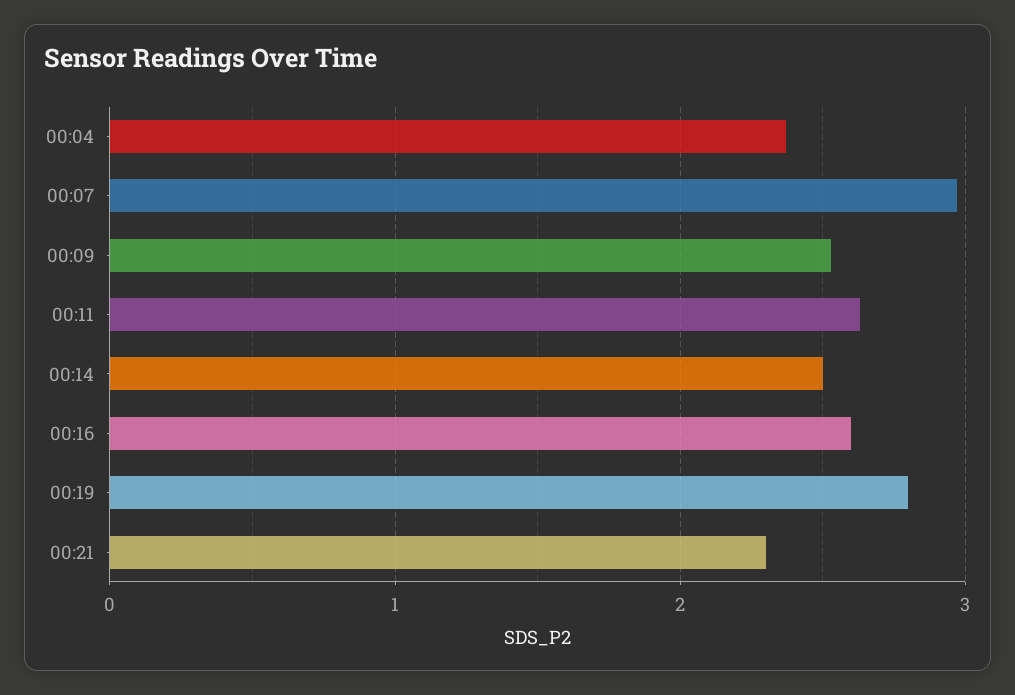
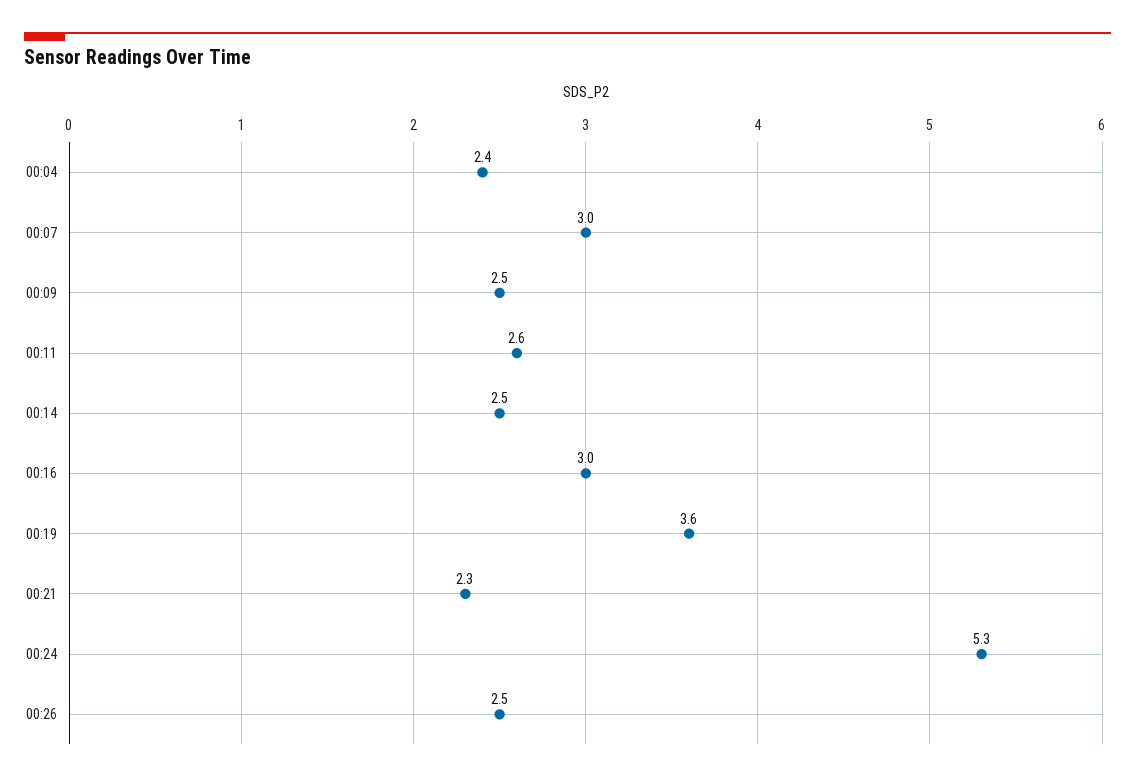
00:16: 2.6 -> 3
00:19: 2.8 -> 3.6
00:24: none -> 5.3
00:26: none -> 2.5

